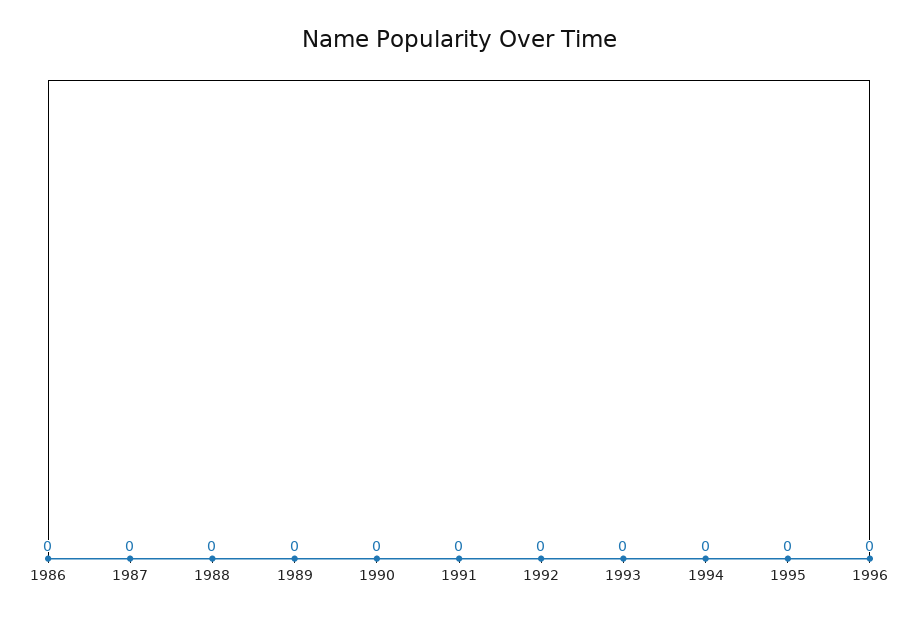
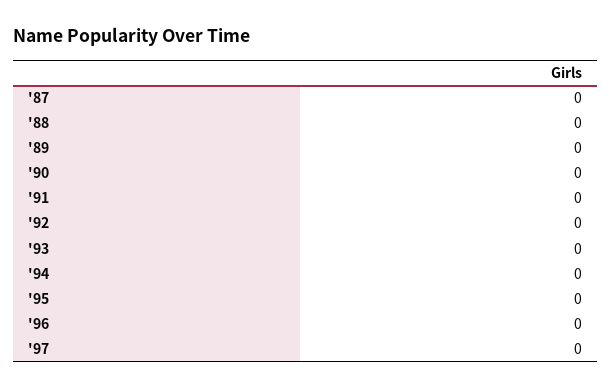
1986: 0 -> none
'97: none -> 0

